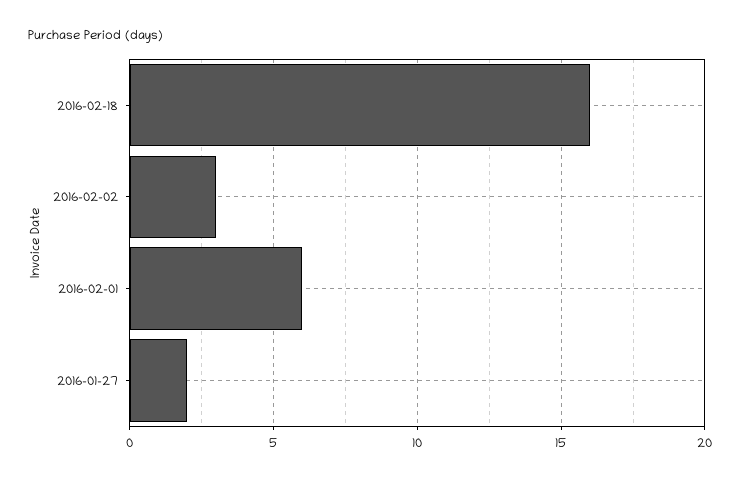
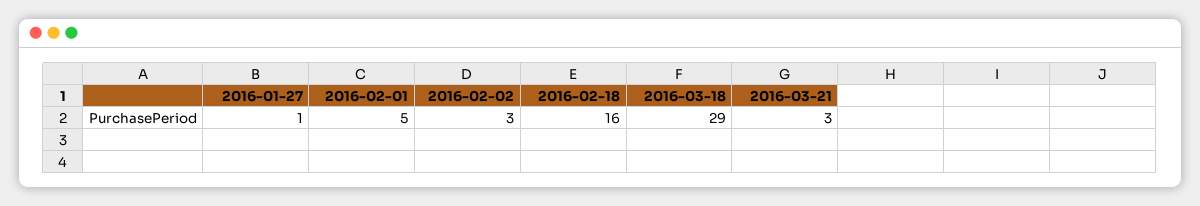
2016-02-01: 6 -> 5
2016-01-27: 2 -> 1
2016-03-18: none -> 29
2016-03-21: none -> 3

